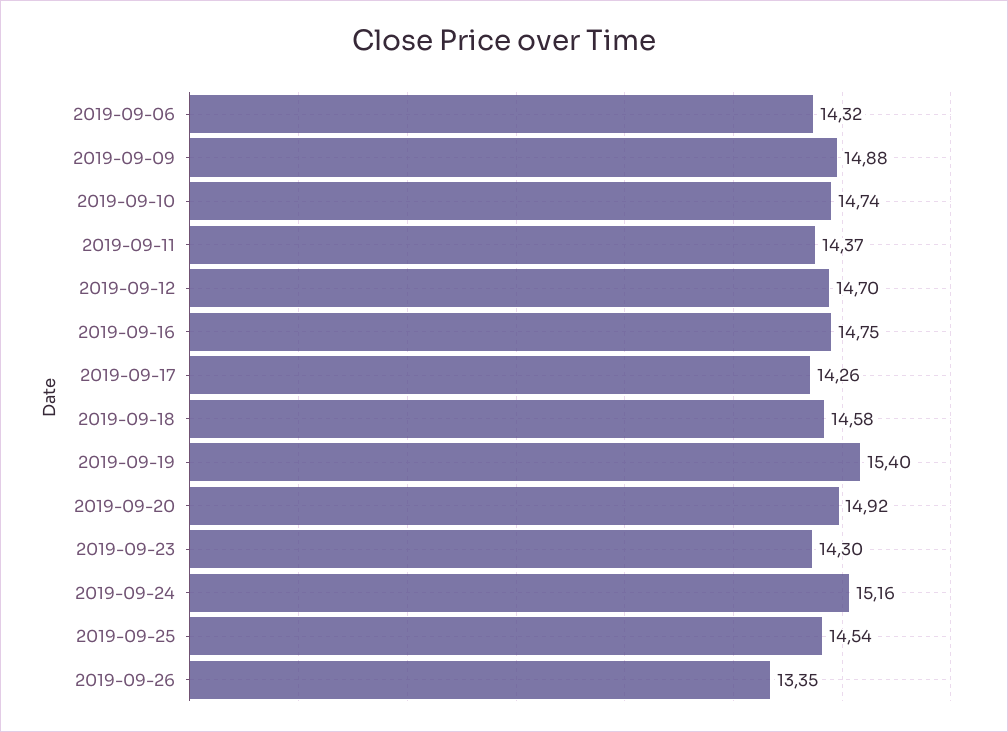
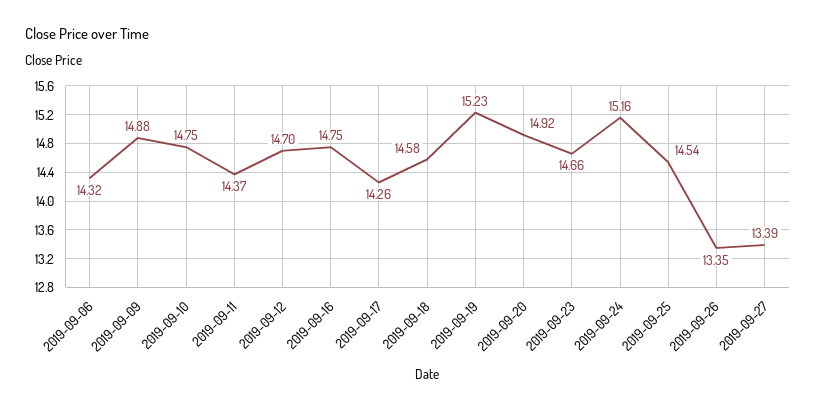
2019-09-10: 14.74 -> 14.75
2019-09-19: 15.4 -> 15.23
2019-09-23: 14.3 -> 14.66
2019-09-27: none -> 13.39

